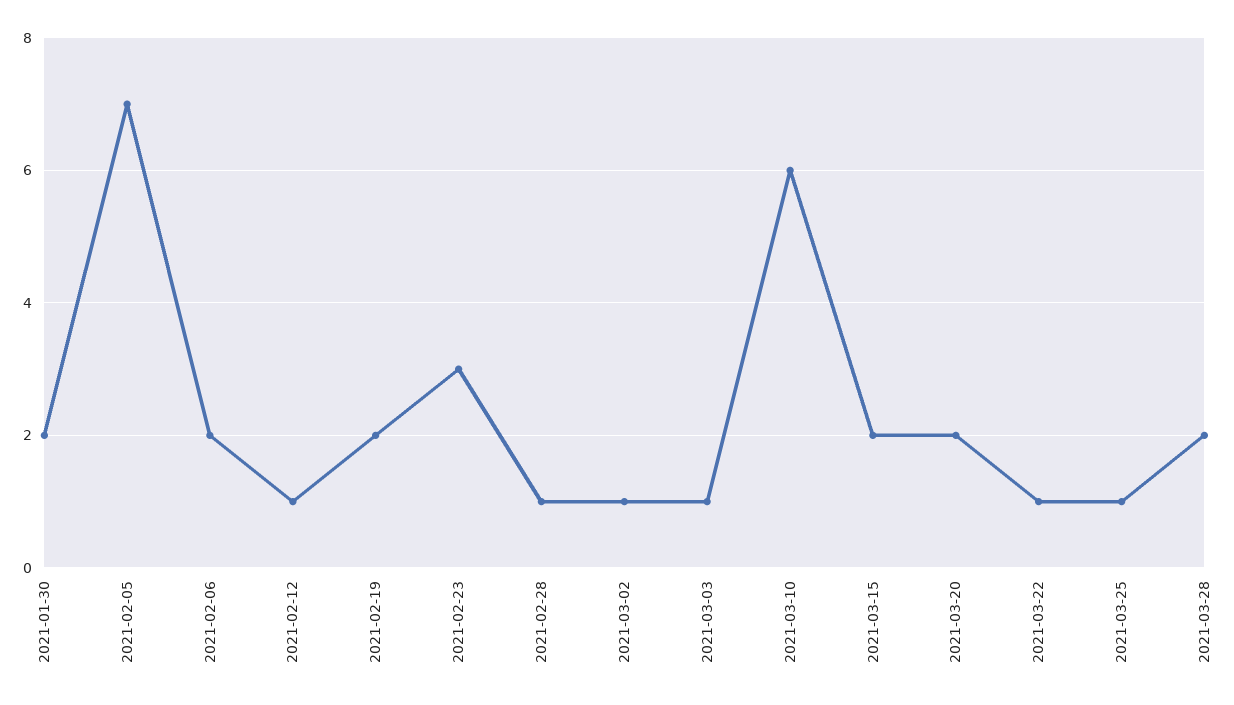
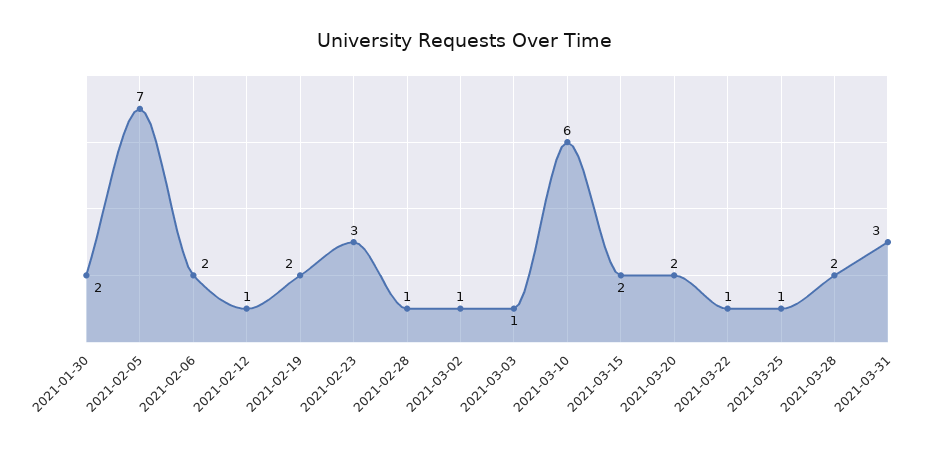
2021-03-31: none -> 3

